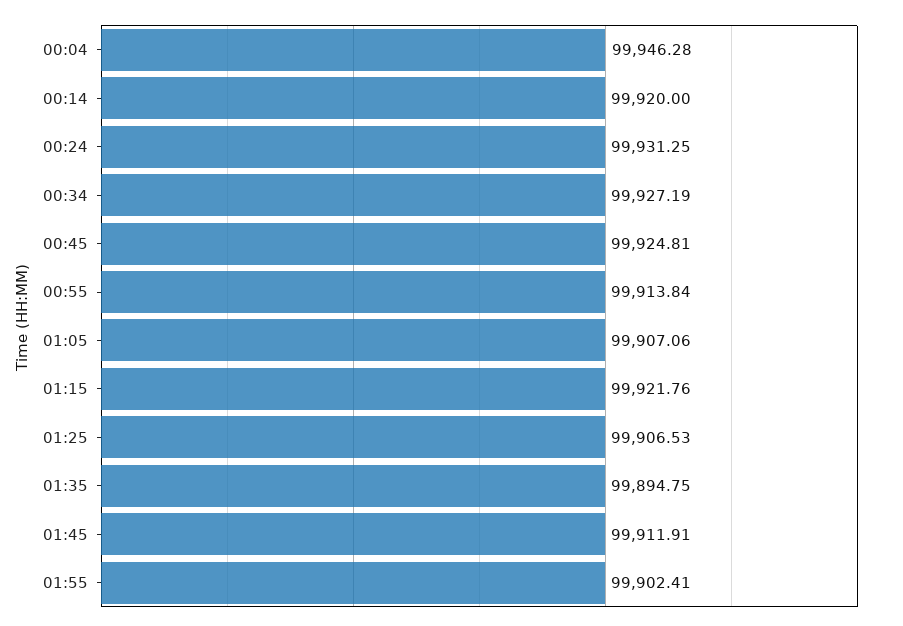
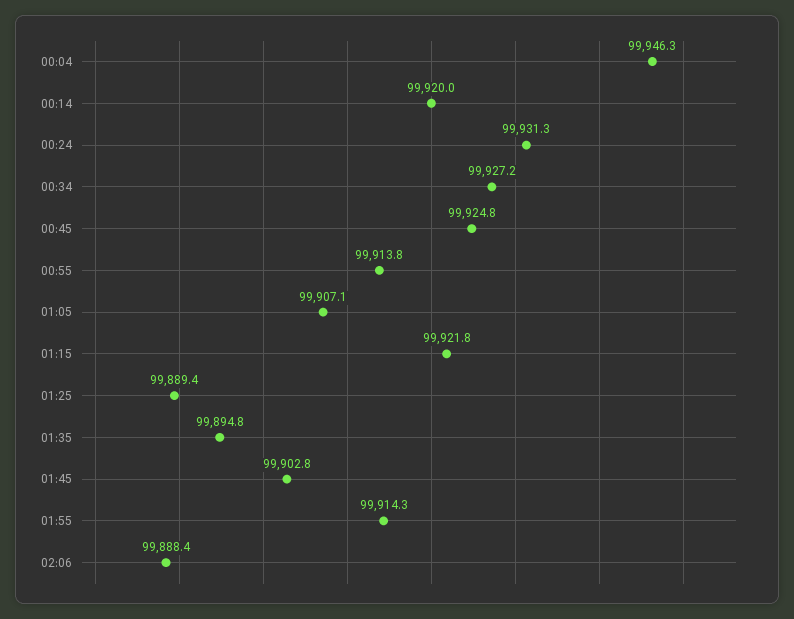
01:25: 99906.53 -> 99889.4
01:45: 99911.91 -> 99902.8
01:55: 99902.41 -> 99914.3
02:06: none -> 99888.4

